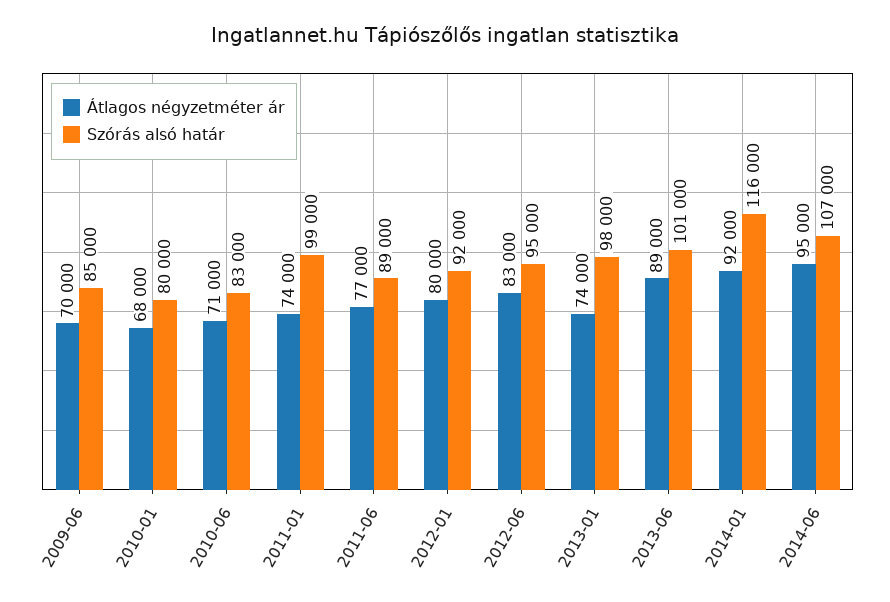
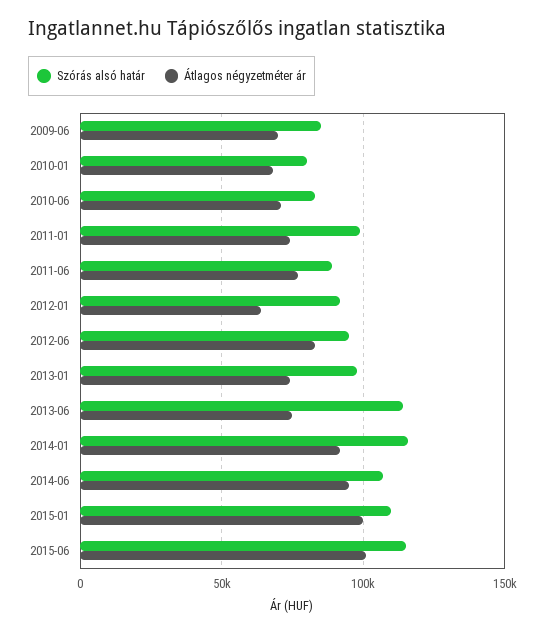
Átlagos négyzetméter ár, 2012-01: 80000 -> 65000
Átlagos négyzetméter ár, 2013-06: 89000 -> 75000
Szórás alsó határ, 2013-06: 101000 -> 115000
Szórás alsó határ, 2015-01: none -> 110000
Átlagos négyzetméter ár, 2015-01: none -> 100000
Szórás alsó határ, 2015-06: none -> 115000
Átlagos négyzetméter ár, 2015-06: none -> 100000

